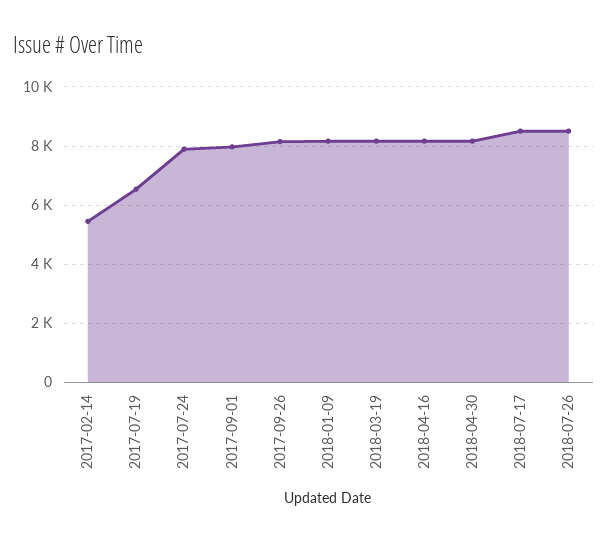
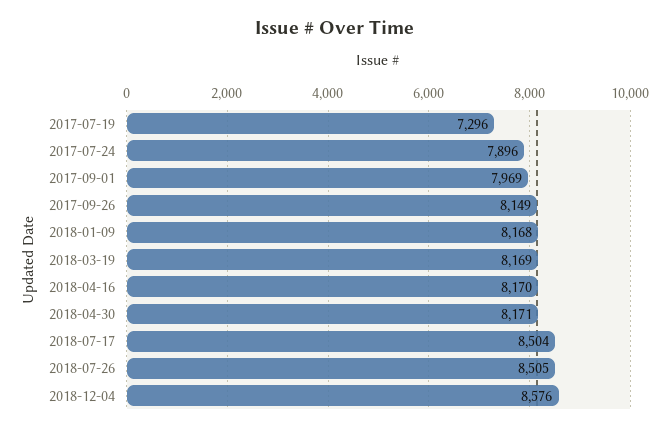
2017-02-14: 5500 -> none
2017-07-19: 6500 -> 7296
2018-12-04: none -> 8576

